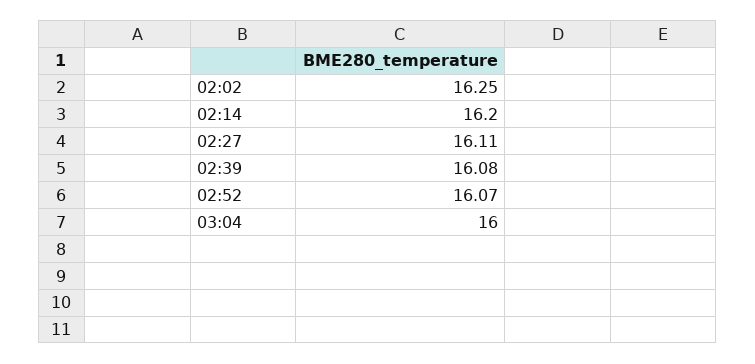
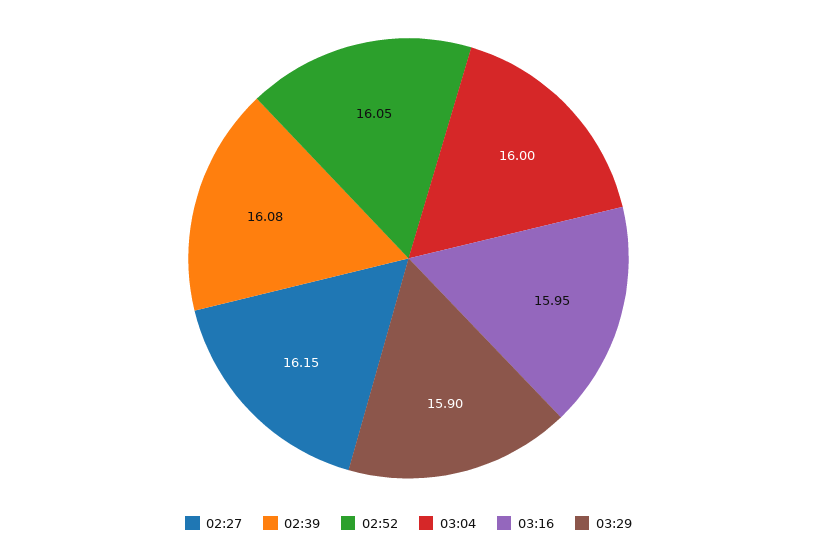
02:02: 16.25 -> none
02:14: 16.2 -> none
02:27: 16.11 -> 16.15
02:52: 16.07 -> 16.05
03:16: none -> 15.95
03:29: none -> 15.9

